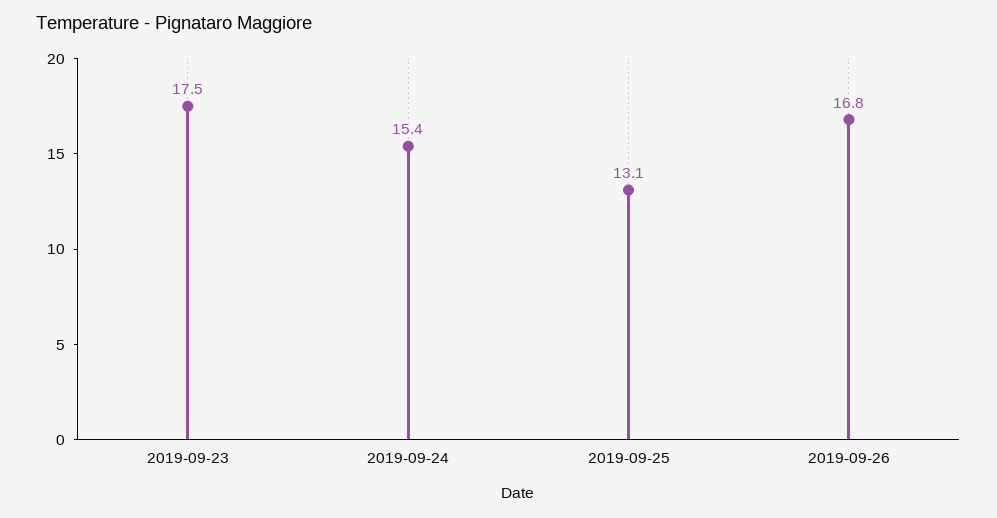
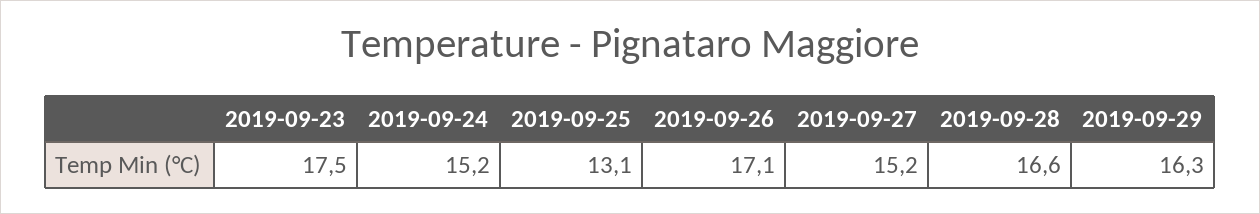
2019-09-24: 15.4 -> 15.2
2019-09-26: 16.8 -> 17.1
2019-09-27: none -> 15.2
2019-09-28: none -> 16.6
2019-09-29: none -> 16.3

